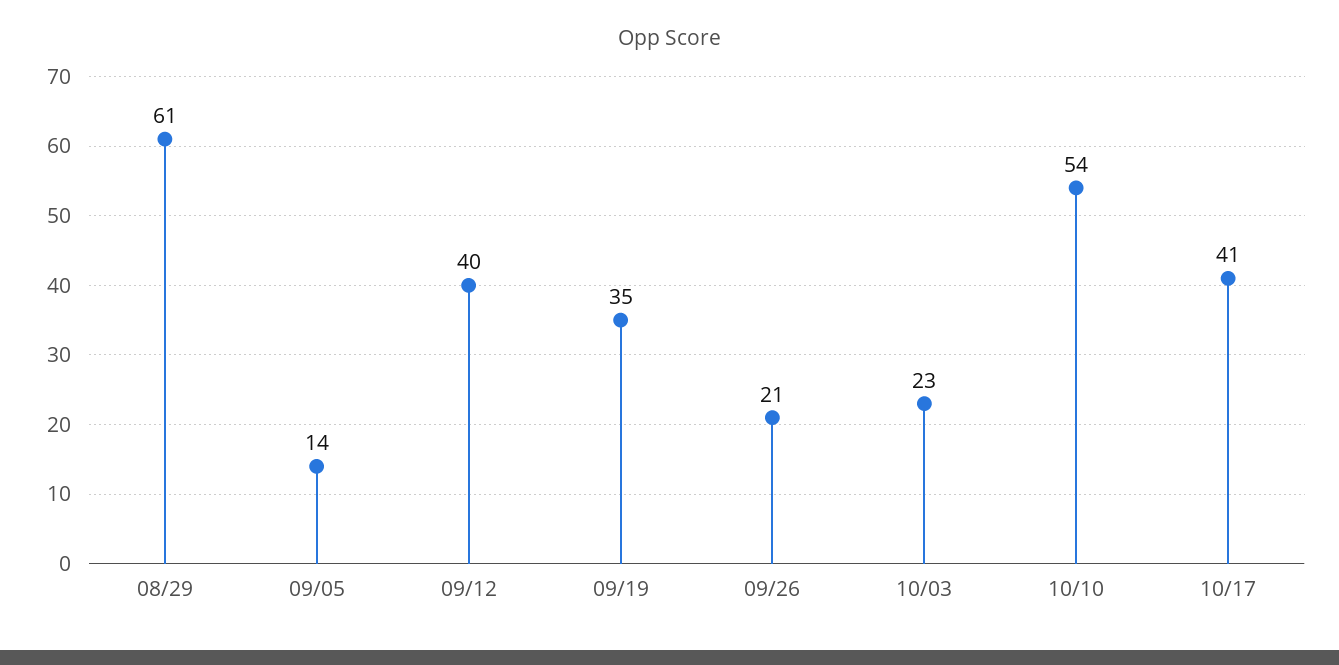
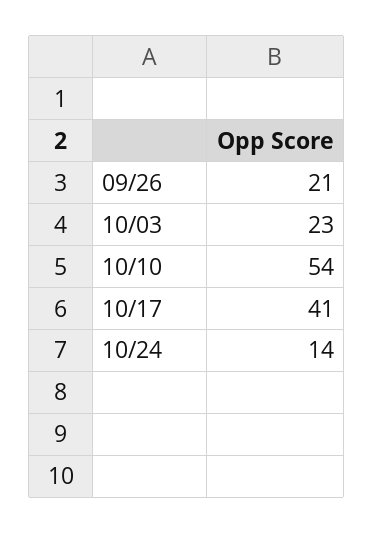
08/29: 61 -> none
09/05: 14 -> none
09/12: 40 -> none
09/19: 35 -> none
10/24: none -> 14

